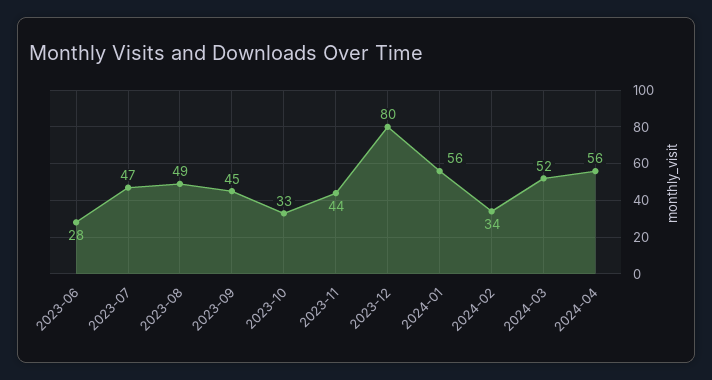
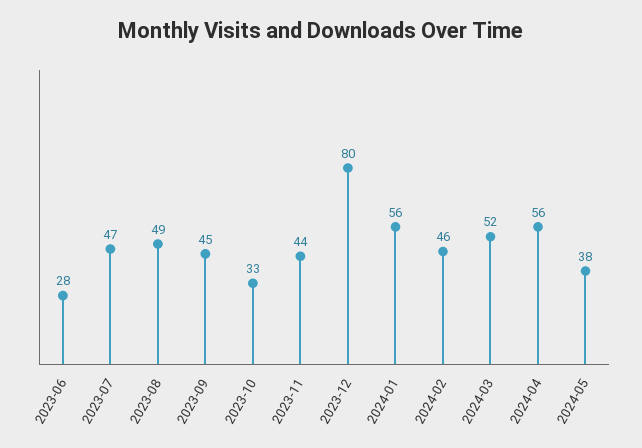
2024-02: 34 -> 46
2024-05: none -> 38

